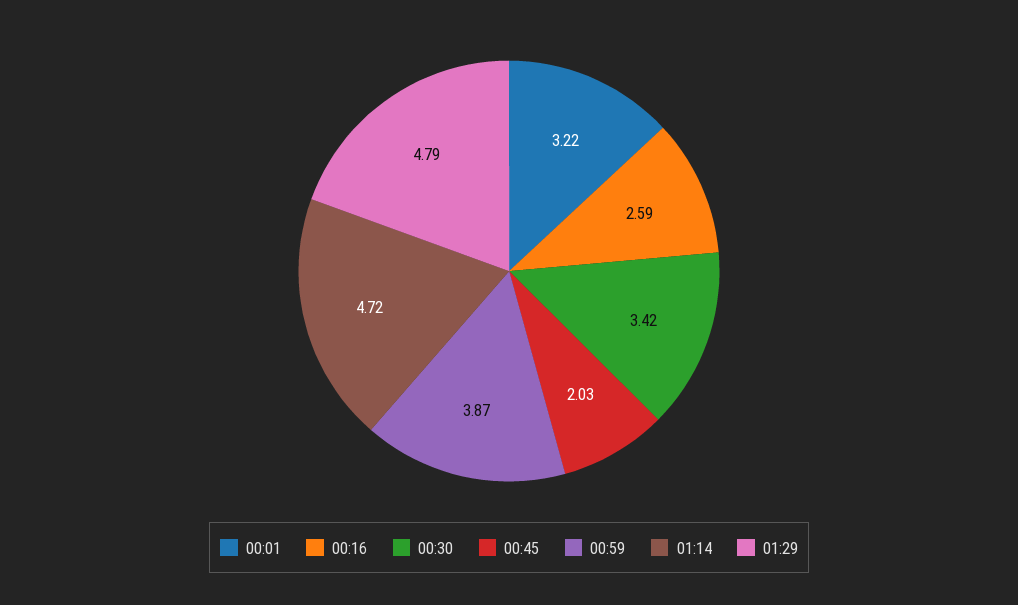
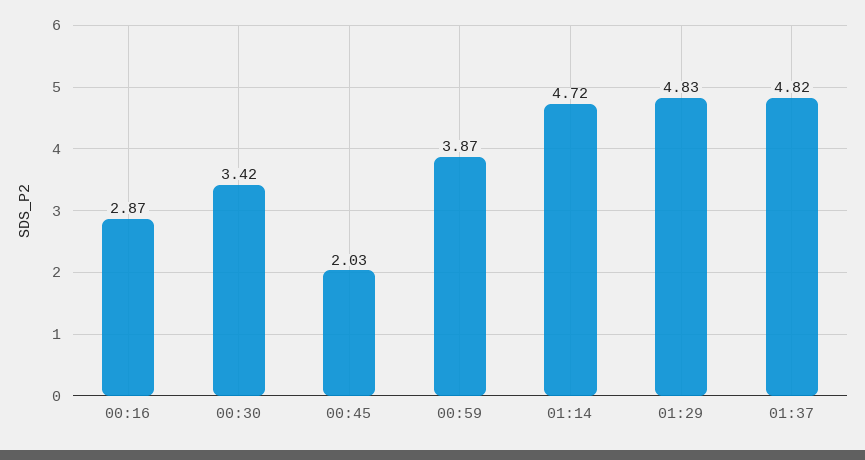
00:01: 3.22 -> none
00:16: 2.59 -> 2.87
01:29: 4.79 -> 4.83
01:37: none -> 4.82

